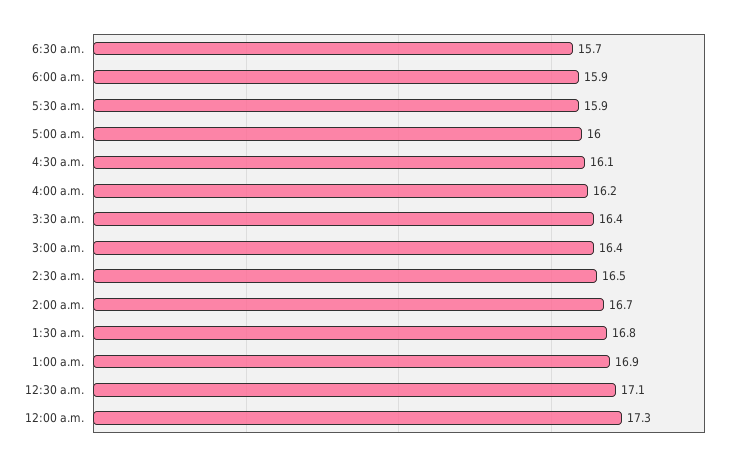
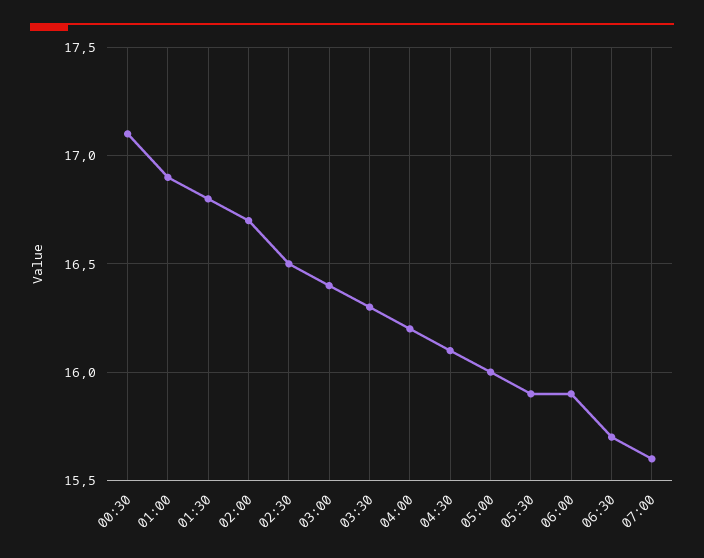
3:30 a.m.: 16.4 -> 16.3
12:00 a.m.: 17.3 -> none
07:00: none -> 15.6

